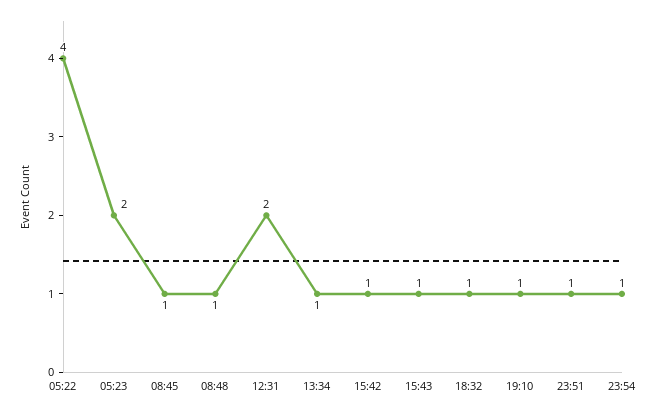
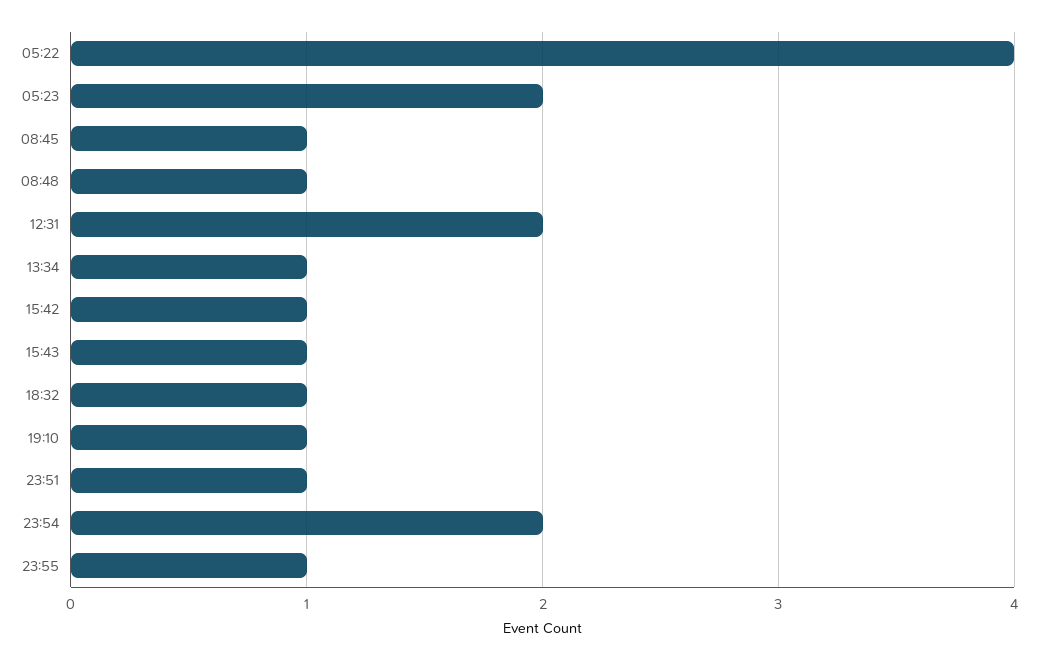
23:54: 1 -> 2
23:55: none -> 1

